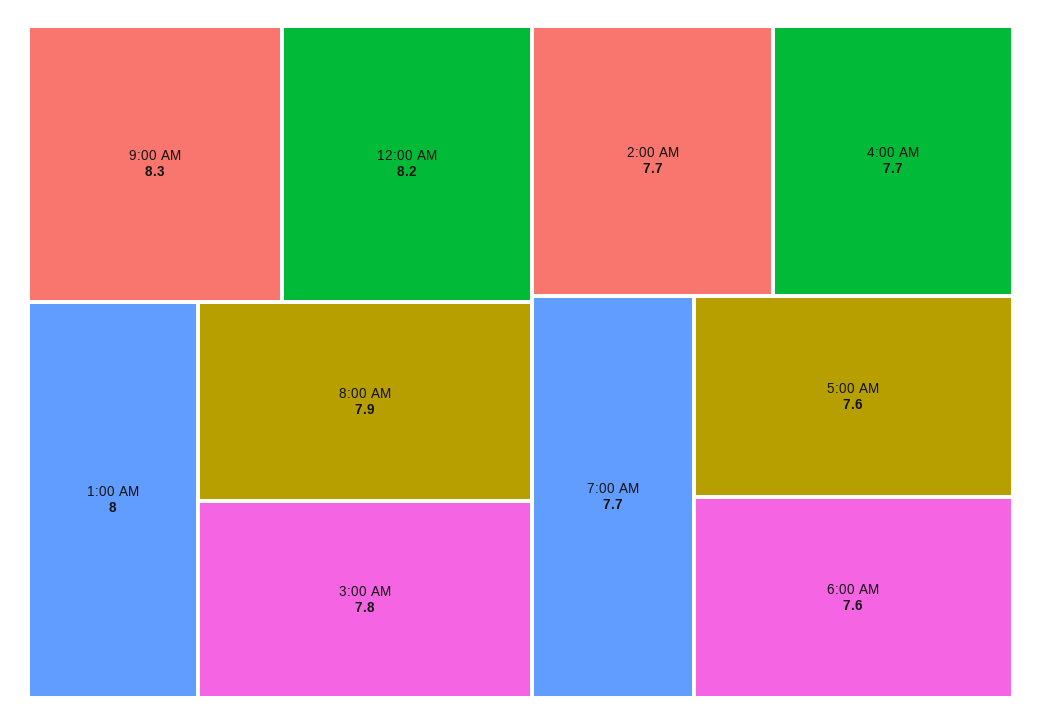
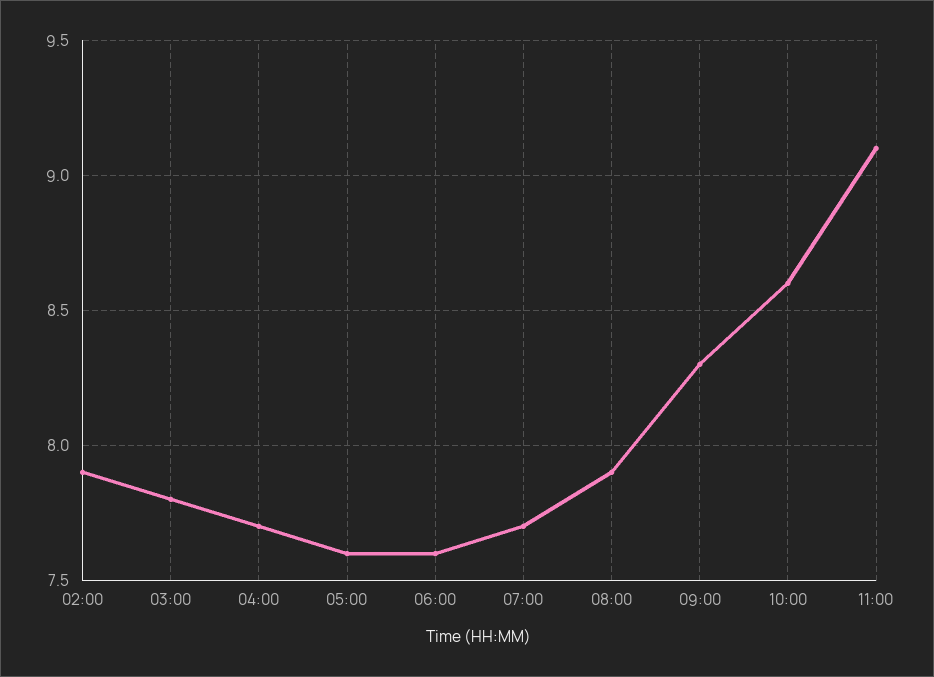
12:00 AM: 8.2 -> none
1:00 AM: 8 -> none
2:00 AM: 7.7 -> 7.9
10:00: none -> 8.6
11:00: none -> 9.1

